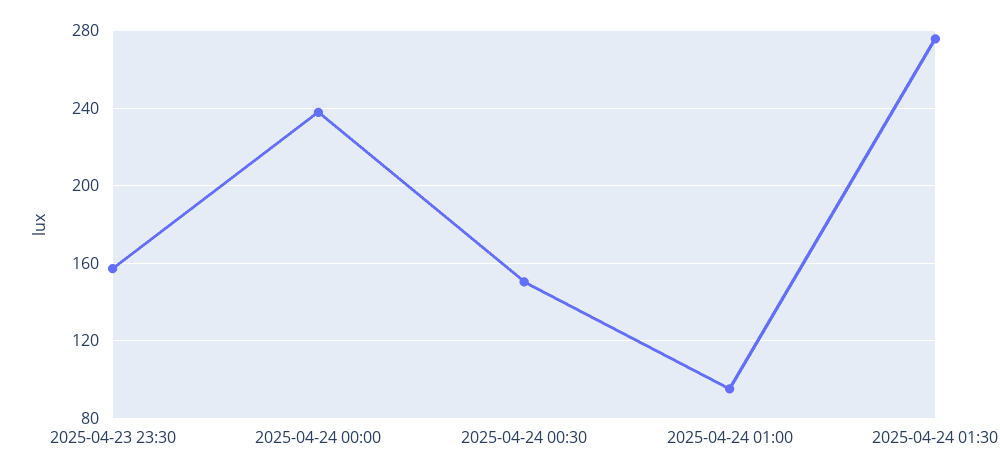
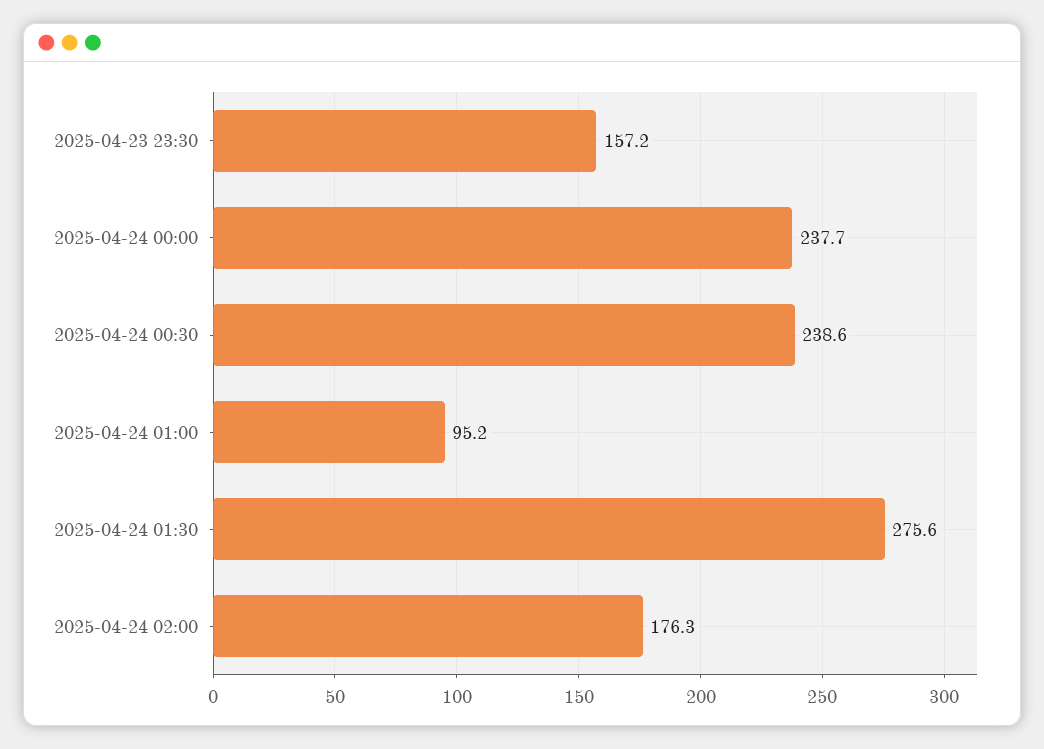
2025-04-24 00:30: 150 -> 238.6
2025-04-24 02:00: none -> 176.3

